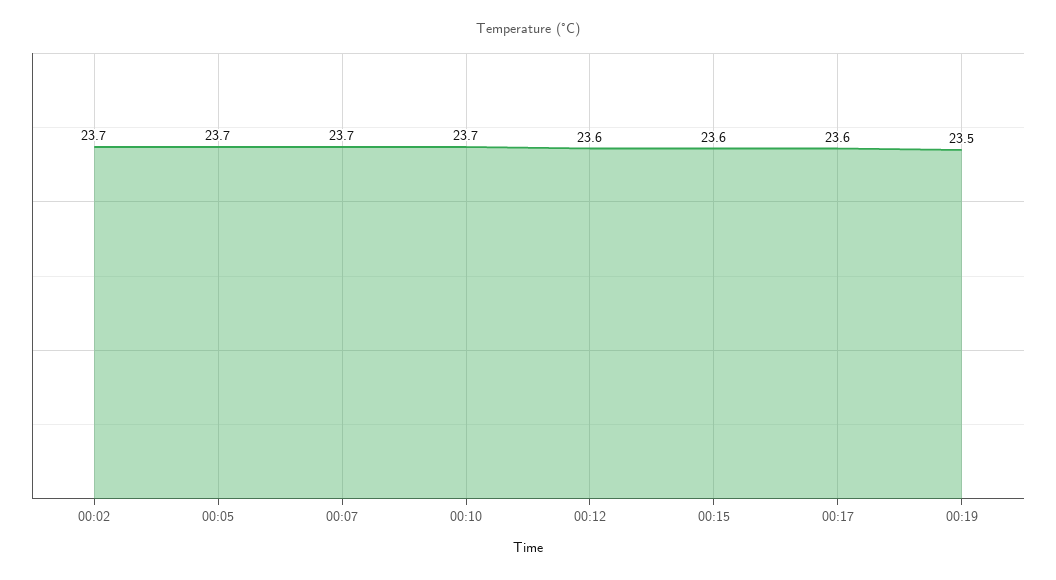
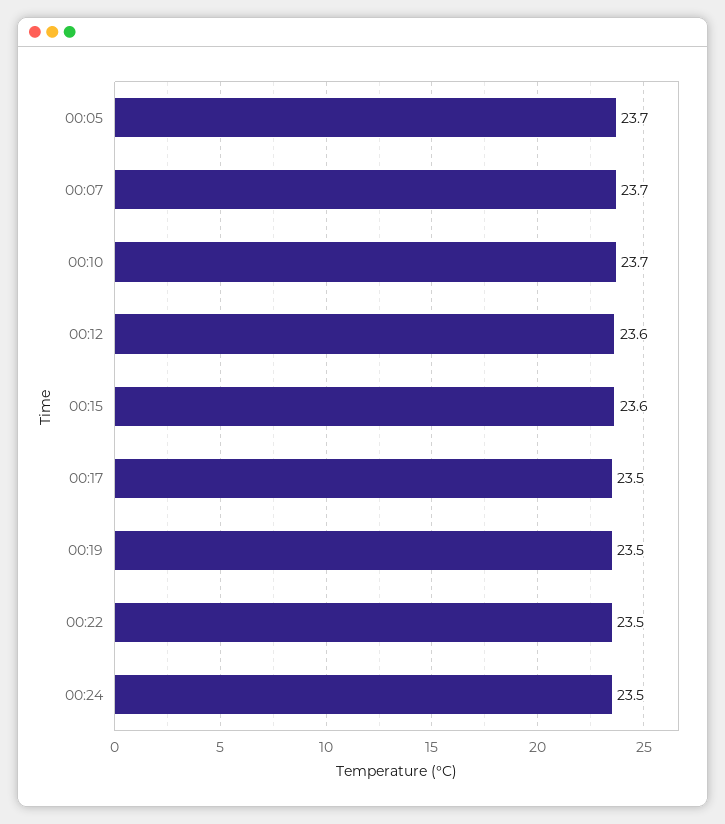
00:02: 23.7 -> none
00:17: 23.6 -> 23.5
00:22: none -> 23.5
00:24: none -> 23.5

